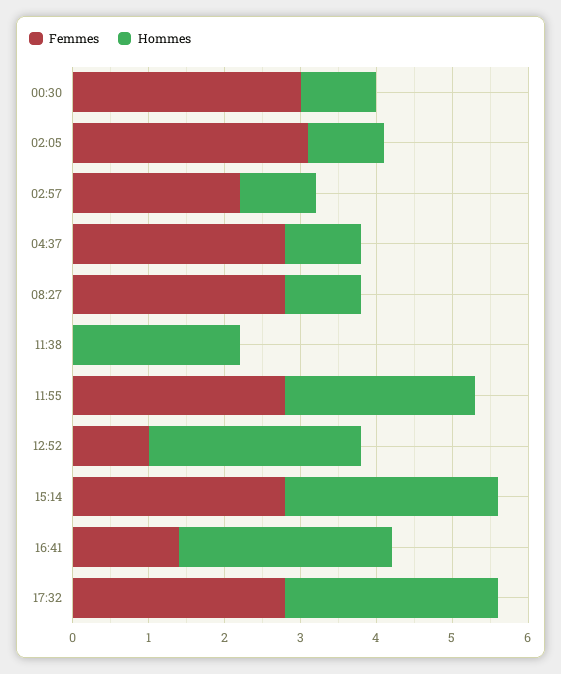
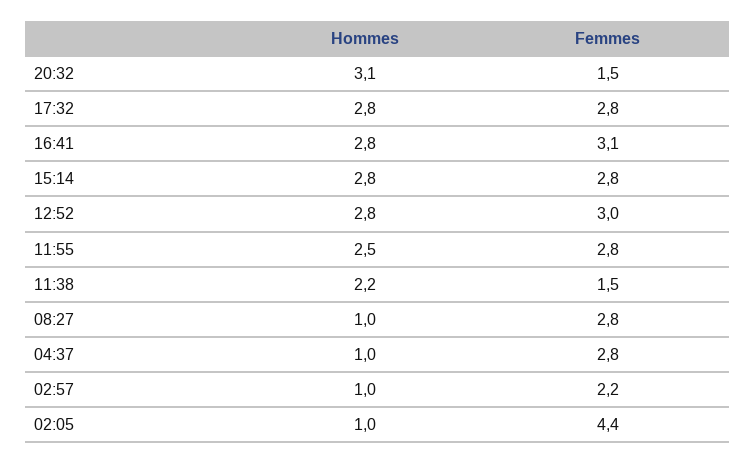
Femmes, 00:30: 3 -> none
Hommes, 00:30: 1 -> none
Femmes, 02:05: 3 -> 4.4
Femmes, 11:38: 0 -> 1.5
Femmes, 12:52: 1 -> 3
Femmes, 16:41: 1.5 -> 3.1
Hommes, 20:32: none -> 3.1
Femmes, 20:32: none -> 1.5

